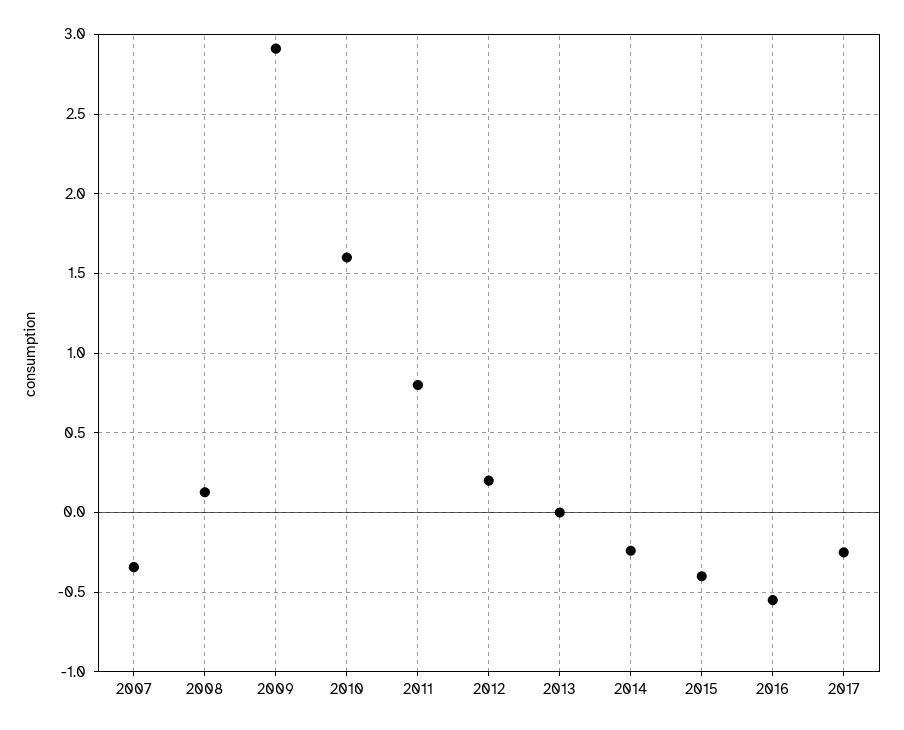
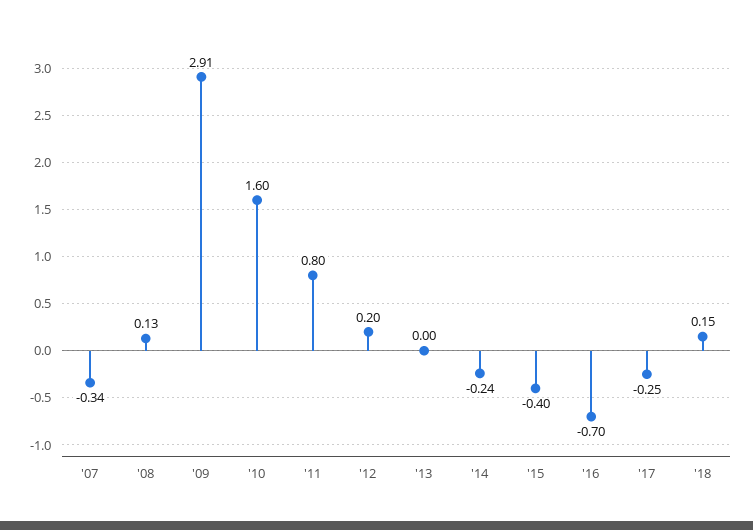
2016: -0.55 -> -0.7
'18: none -> 0.15

